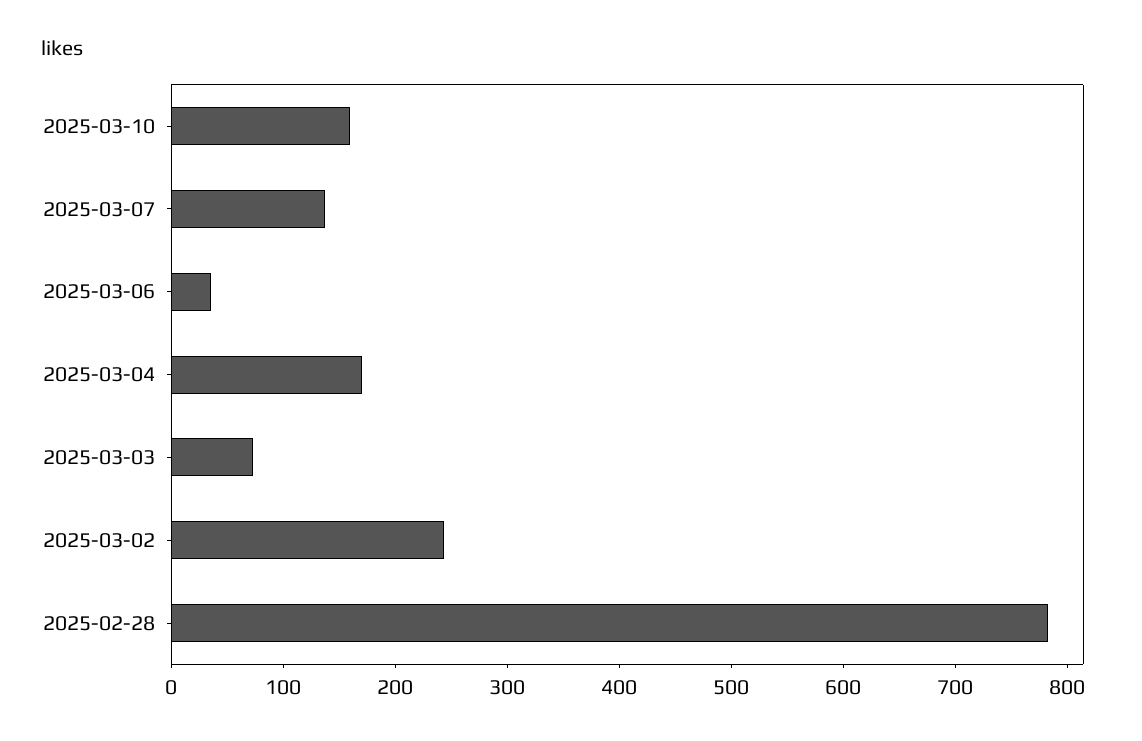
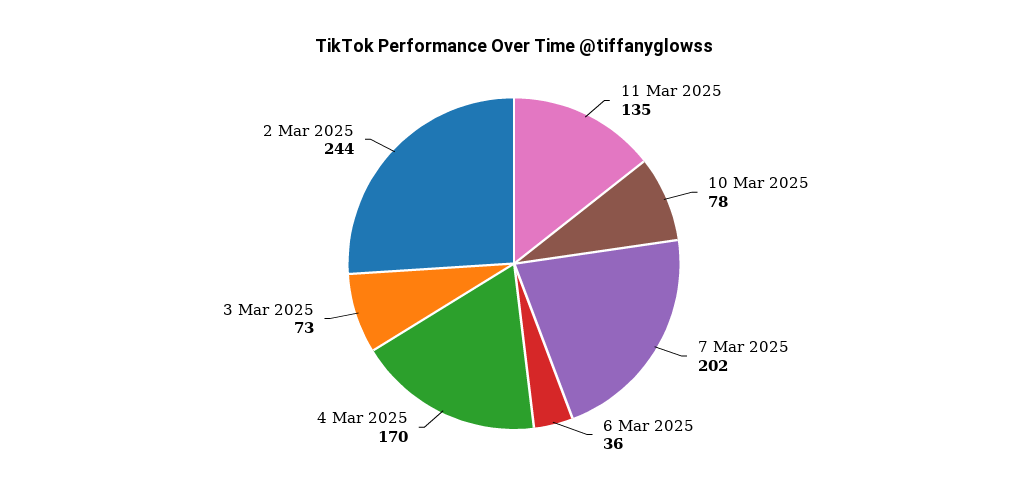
2025-03-10: 160 -> 78
2025-03-07: 140 -> 202
2025-02-28: 780 -> none
11 Mar 2025: none -> 135

